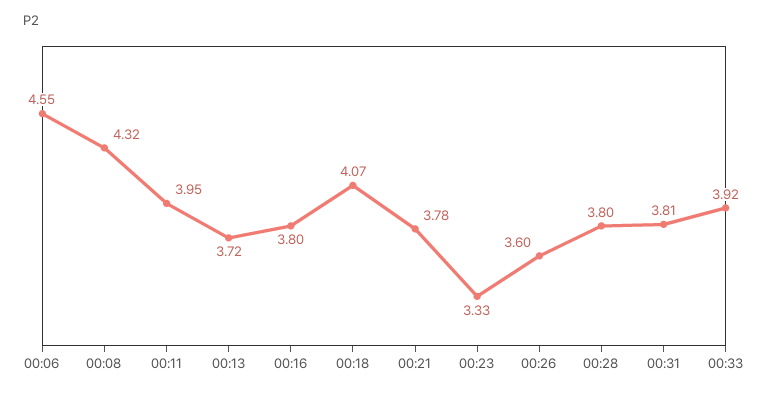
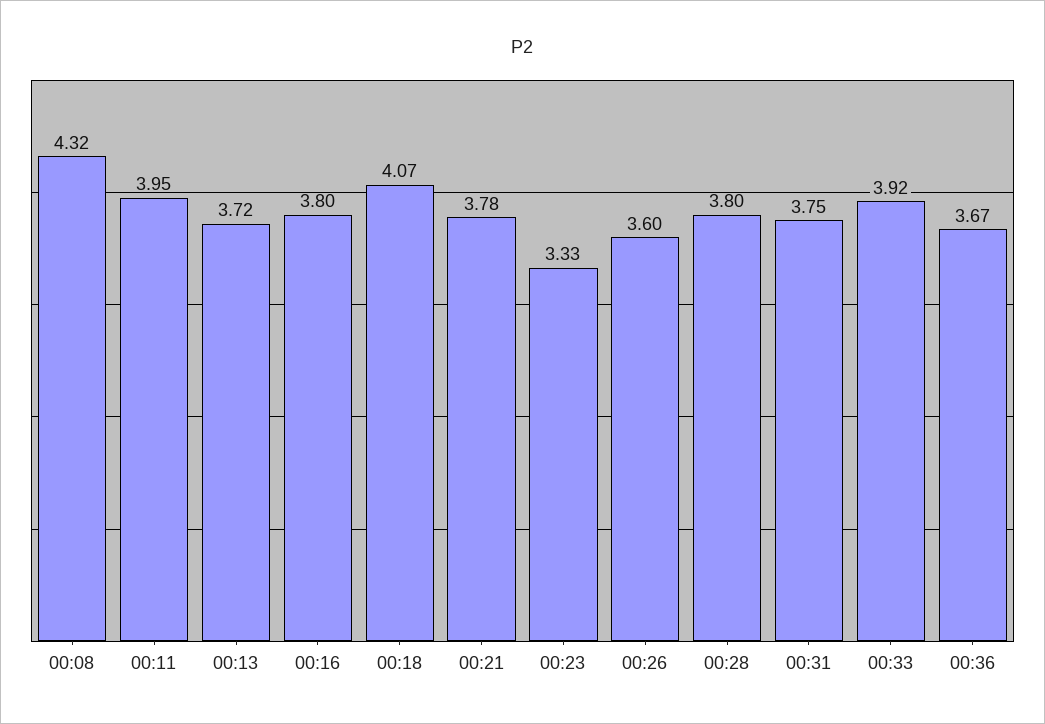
00:06: 4.55 -> none
00:31: 3.81 -> 3.75
00:36: none -> 3.67

